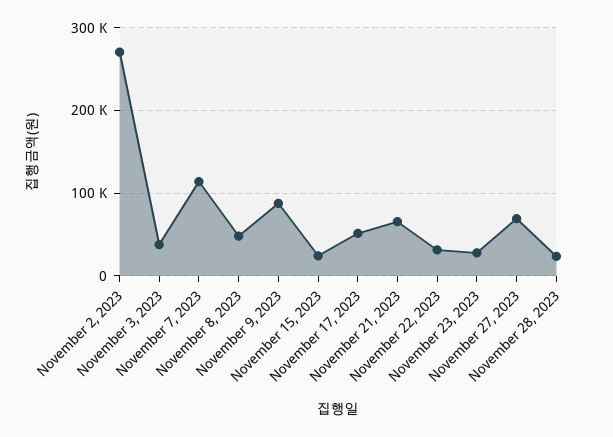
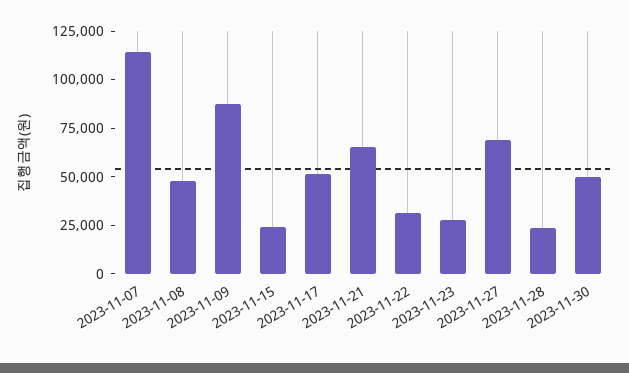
November 2, 2023: 270000 -> none
November 3, 2023: 40000 -> none
2023-11-30: none -> 50000

